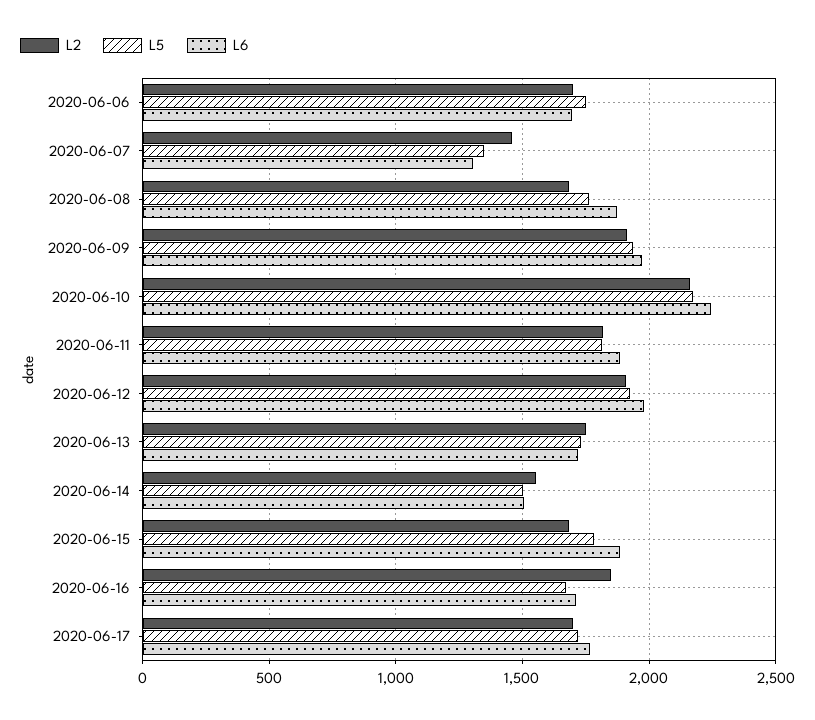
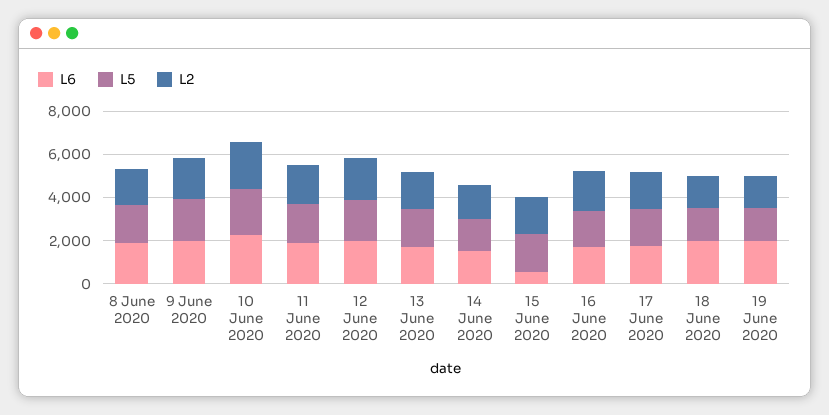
L2, 2020-06-06: 1700 -> none
L5, 2020-06-06: 1750 -> none
L6, 2020-06-06: 1700 -> none
L2, 2020-06-07: 1450 -> none
L5, 2020-06-07: 1350 -> none
L6, 2020-06-07: 1300 -> none
L6, 2020-06-15: 1900 -> 500
L6, 18 June 2020: none -> 2000
L5, 18 June 2020: none -> 1500
L2, 18 June 2020: none -> 1500
L6, 19 June 2020: none -> 2000
L5, 19 June 2020: none -> 1500
L2, 19 June 2020: none -> 1500

